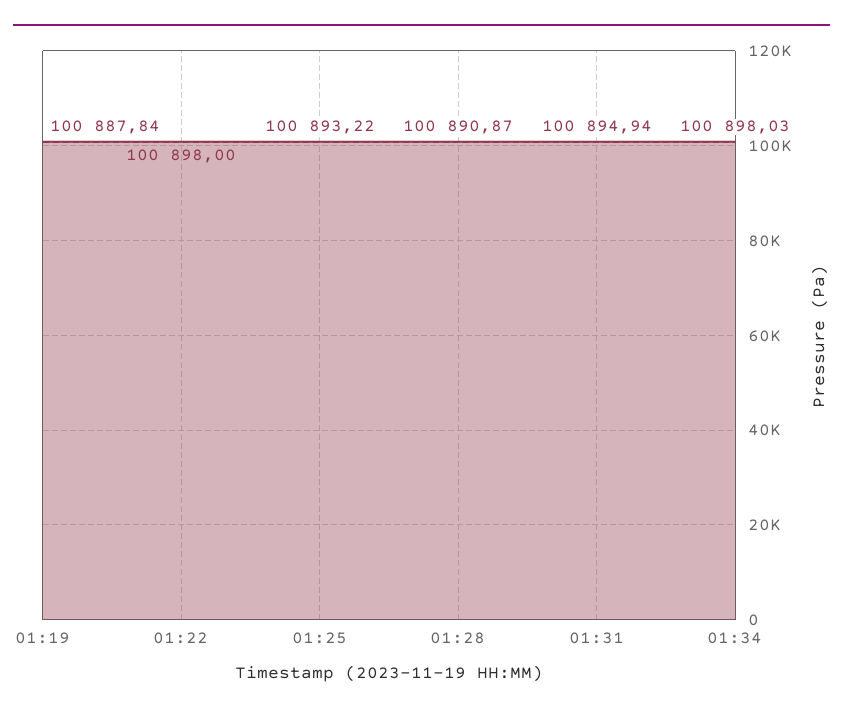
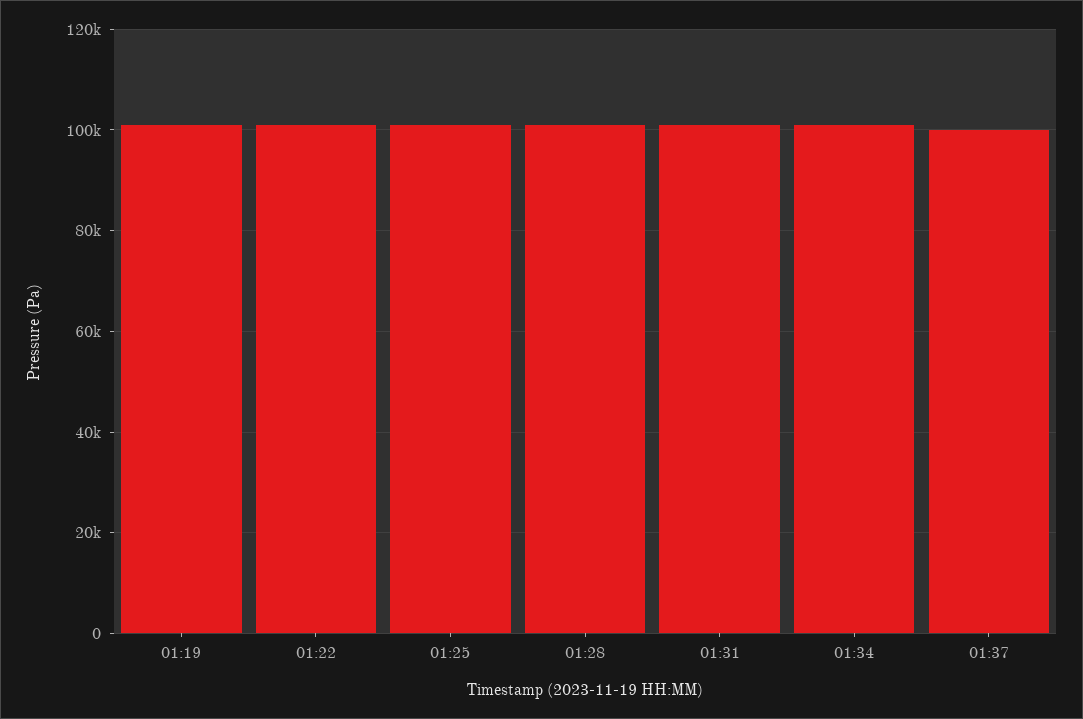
01:37: none -> 100000

